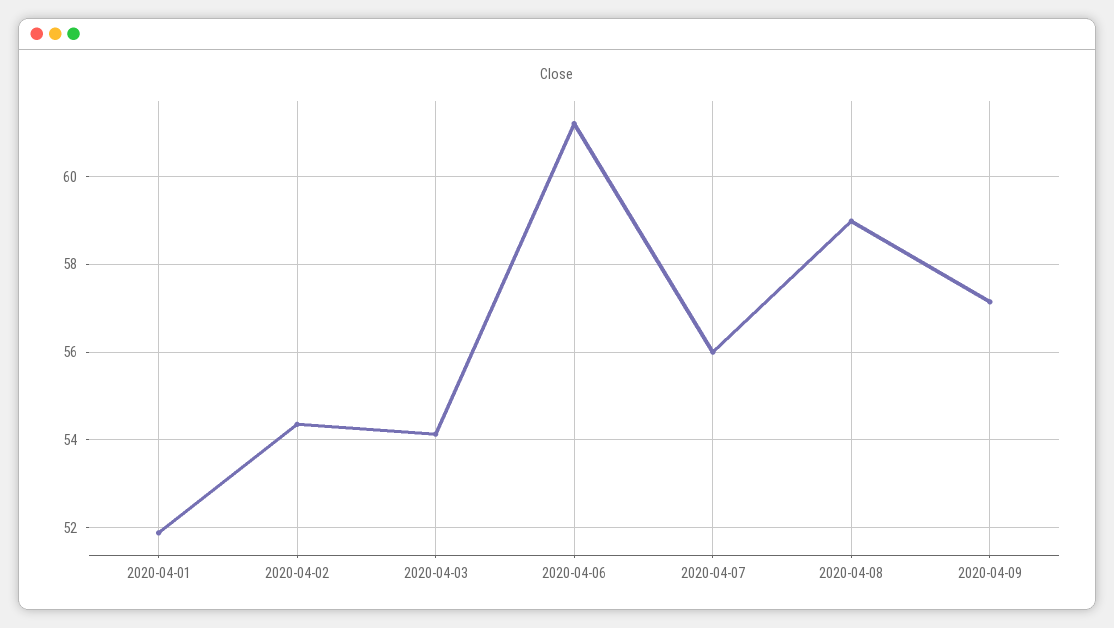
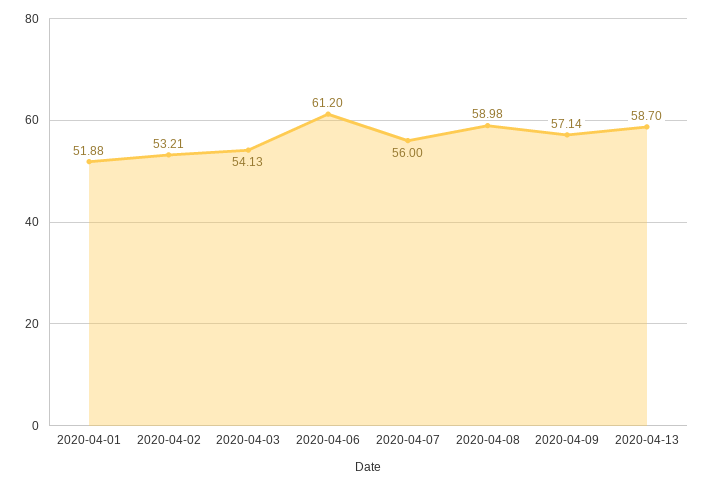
2020-04-02: 54.4 -> 53.21
2020-04-13: none -> 58.7

